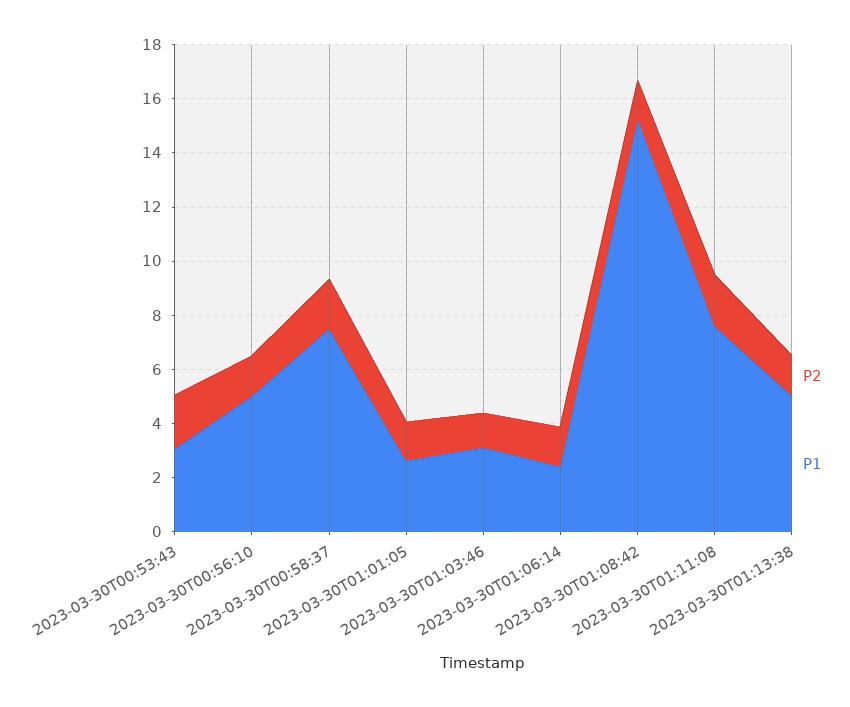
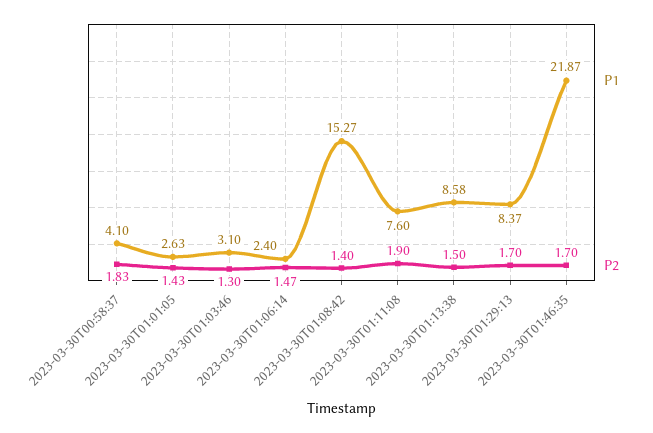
P2, 2023-03-30T00:53:43: 2 -> none
P1, 2023-03-30T00:53:43: 3 -> none
P2, 2023-03-30T00:56:10: 1.5 -> none
P1, 2023-03-30T00:56:10: 5 -> none
P1, 2023-03-30T00:58:37: 7.5 -> 4.1
P1, 2023-03-30T01:13:38: 5 -> 8.58
P1, 2023-03-30T01:29:13: none -> 8.37
P2, 2023-03-30T01:29:13: none -> 1.7
P1, 2023-03-30T01:46:35: none -> 21.87
P2, 2023-03-30T01:46:35: none -> 1.7

